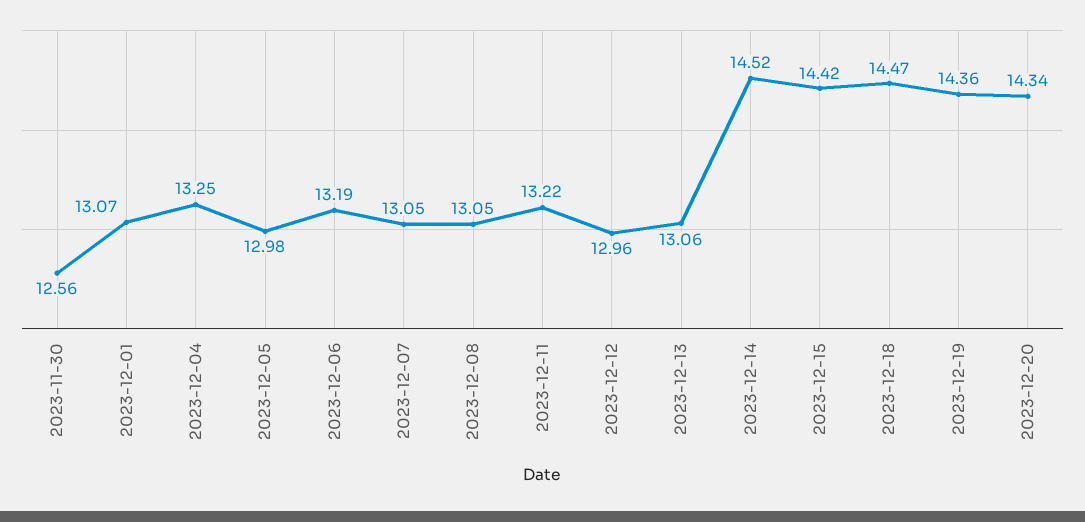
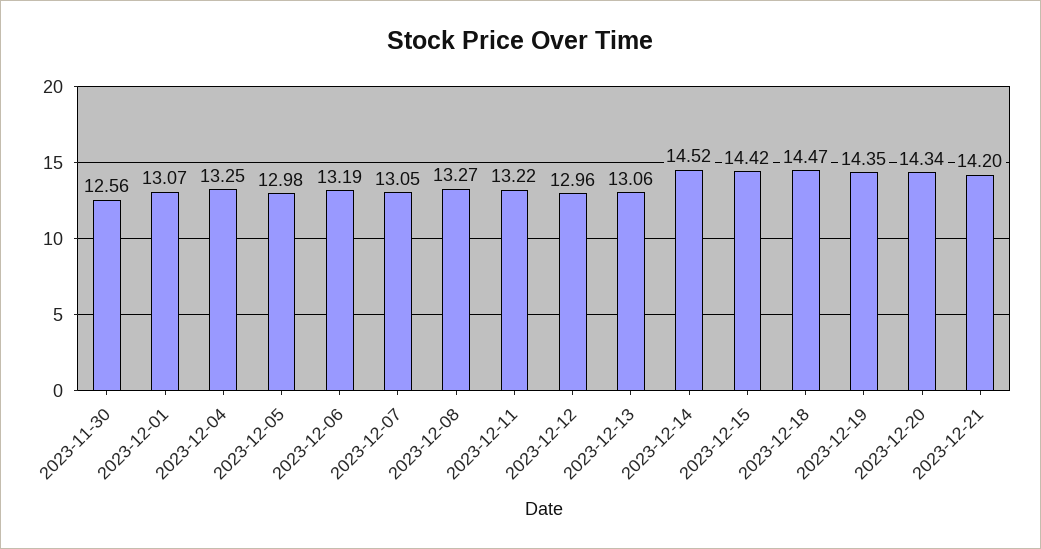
2023-12-08: 13.05 -> 13.27
2023-12-19: 14.36 -> 14.35
2023-12-21: none -> 14.2

